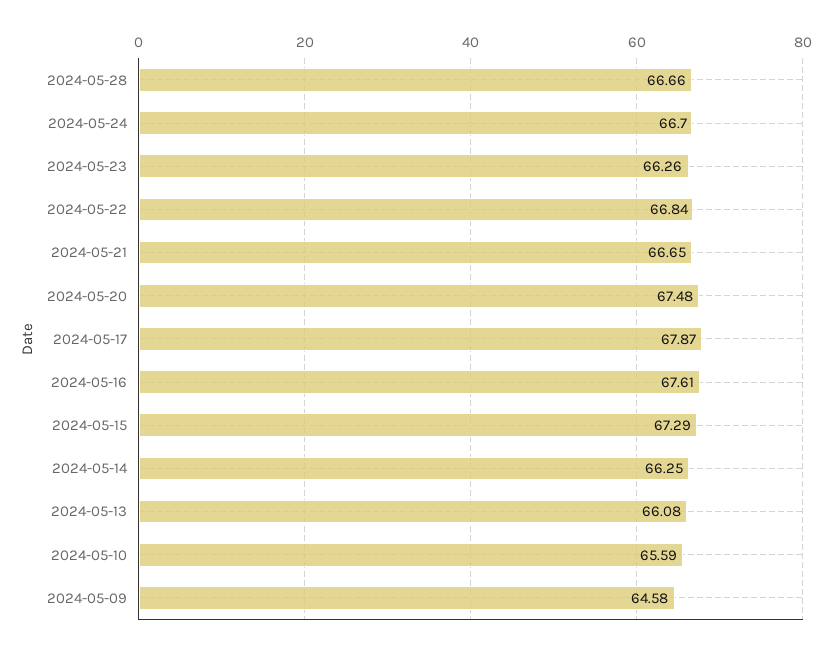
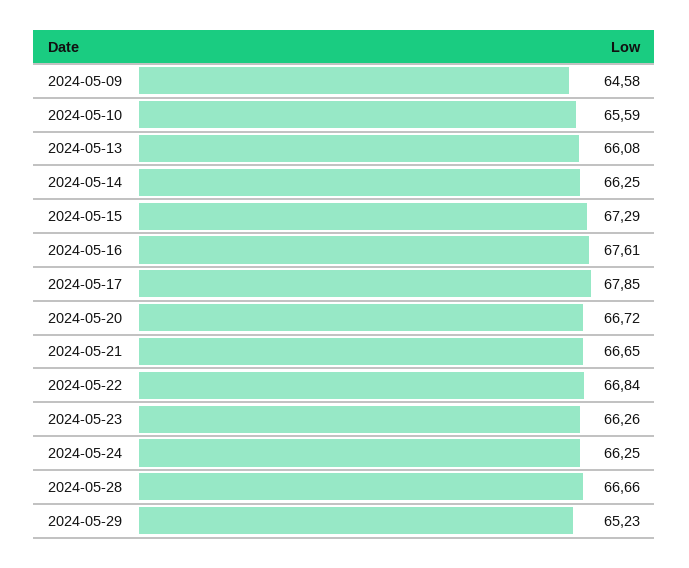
2024-05-24: 66.7 -> 66.25
2024-05-20: 67.48 -> 66.72
2024-05-17: 67.87 -> 67.85
2024-05-29: none -> 65.23

